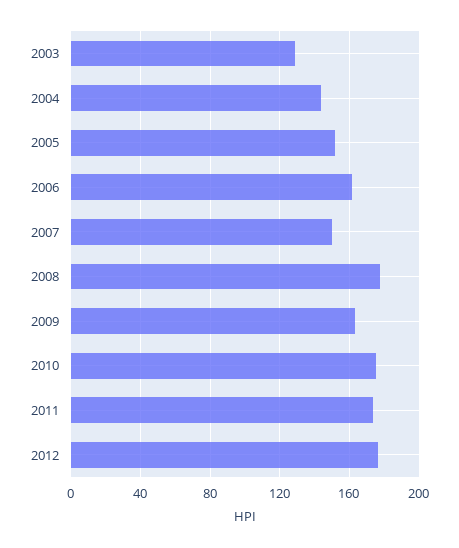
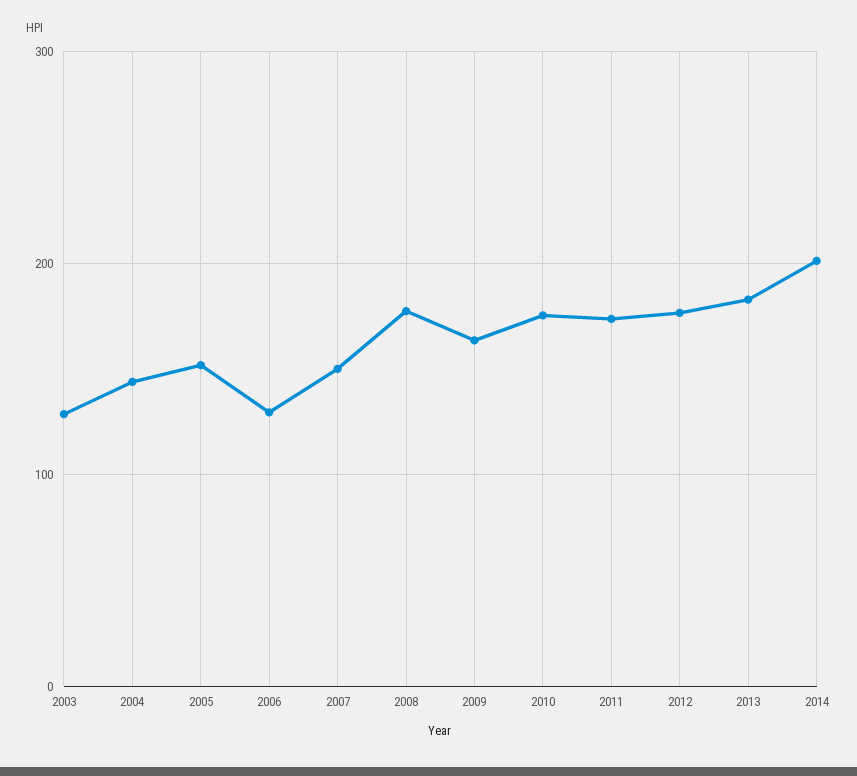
2006: 160 -> 130
2013: none -> 180
2014: none -> 200

